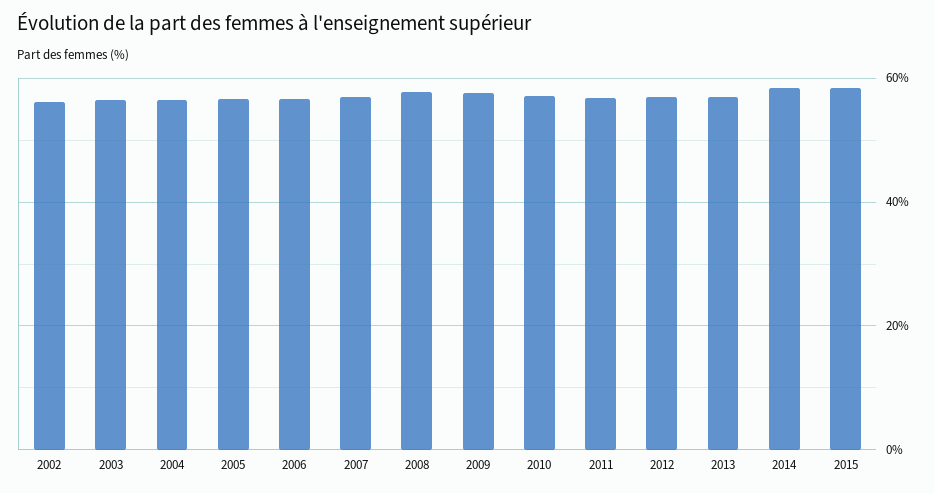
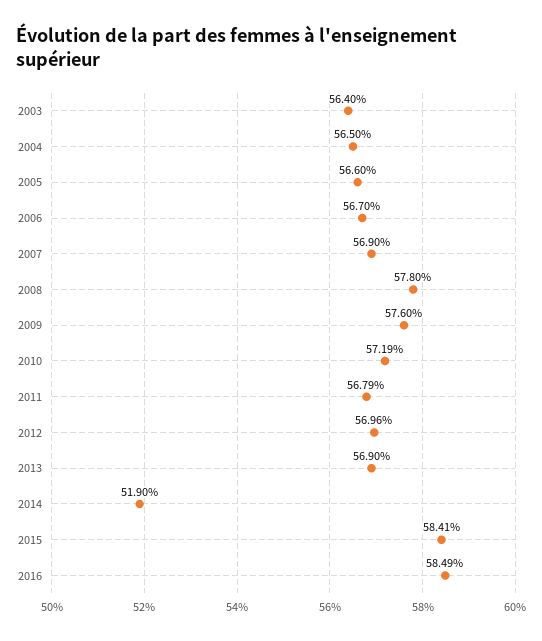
2002: 56 -> none
2014: 58 -> 51.9
2016: none -> 58.49

